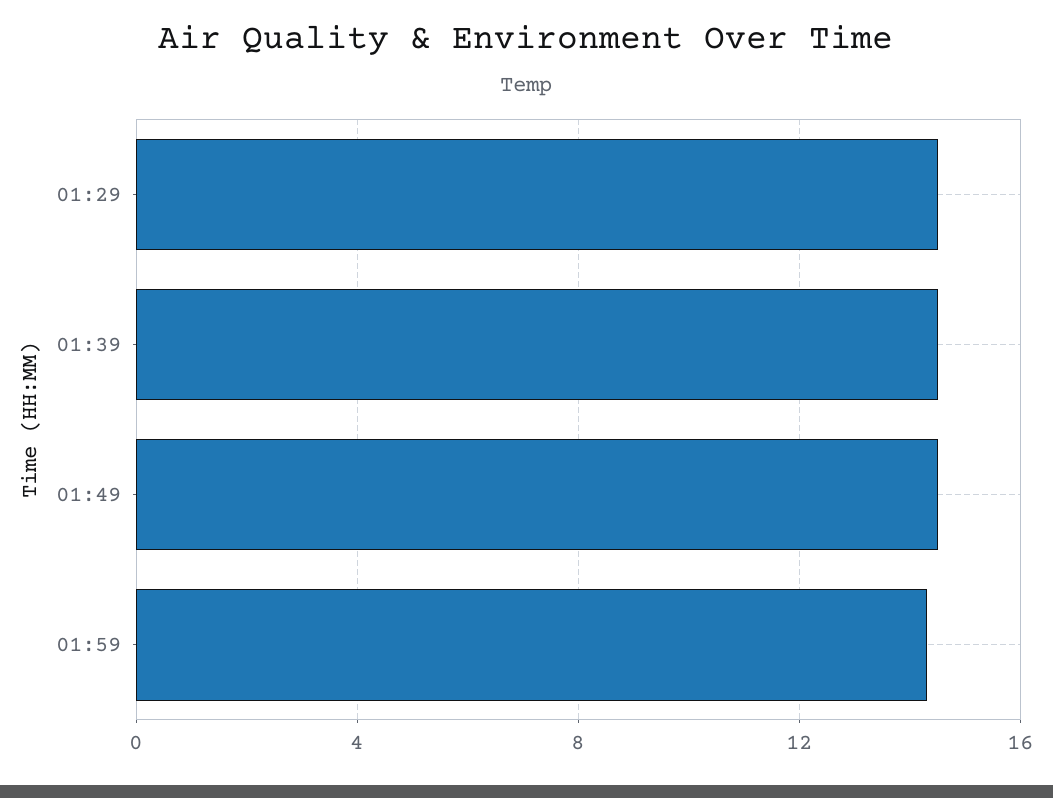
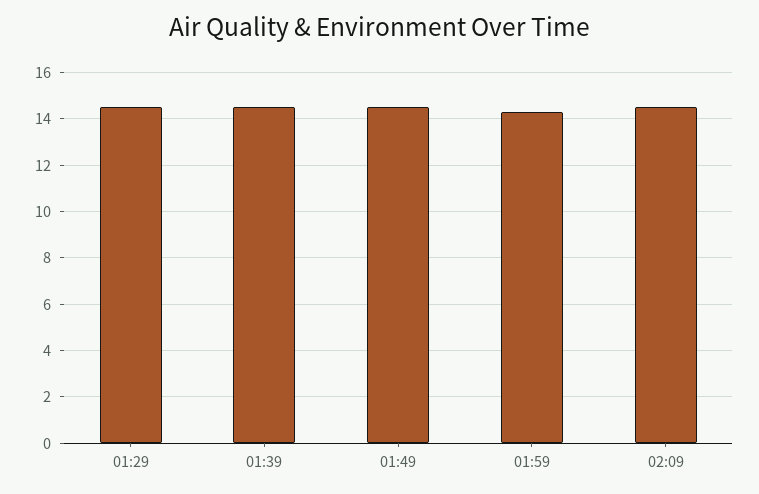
02:09: none -> 14.5

